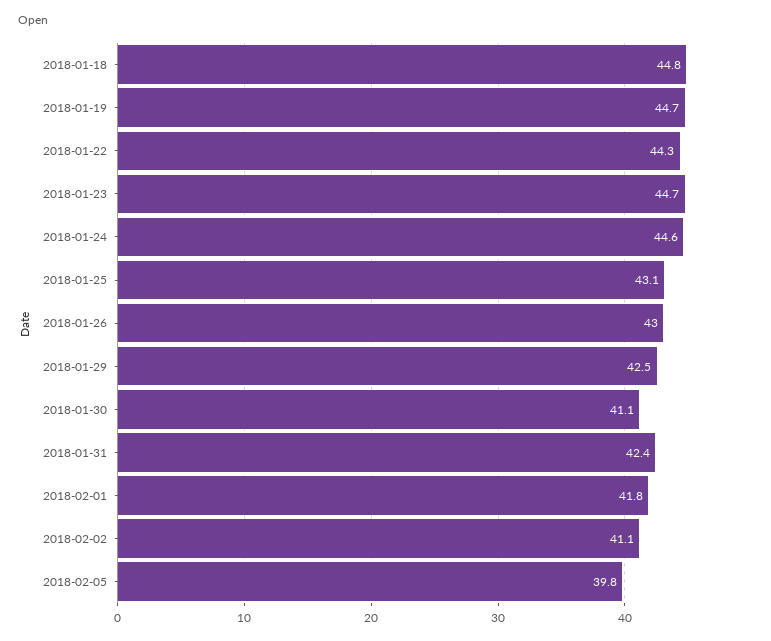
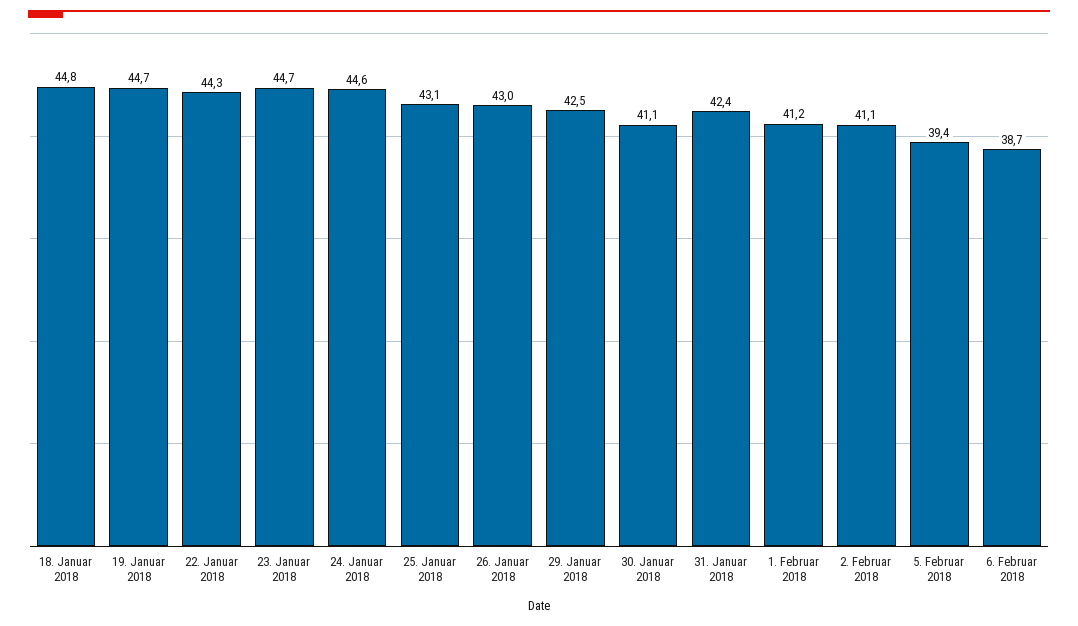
2018-02-01: 41.8 -> 41.2
2018-02-05: 39.8 -> 39.4
6. Februar 2018: none -> 38.7

